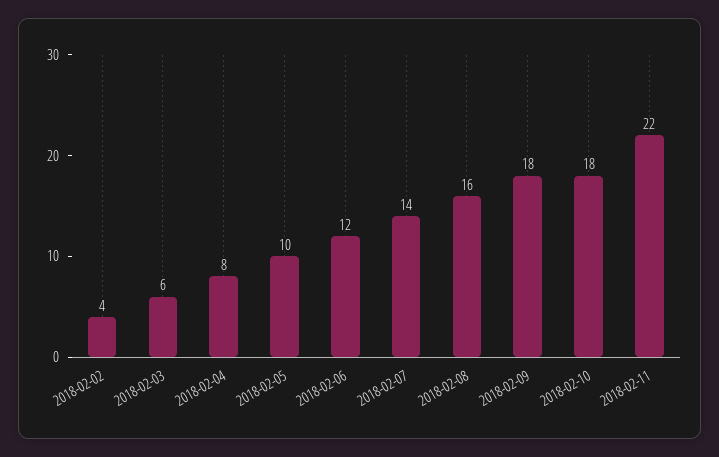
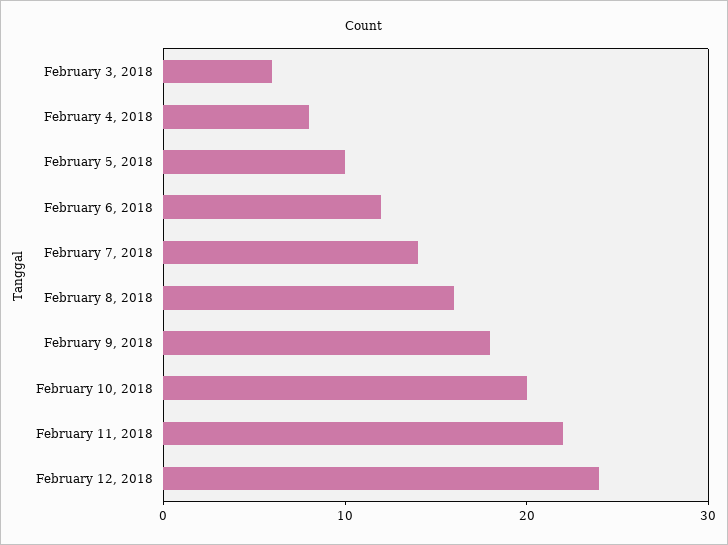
2018-02-02: 4 -> none
2018-02-10: 18 -> 20
February 12, 2018: none -> 24

